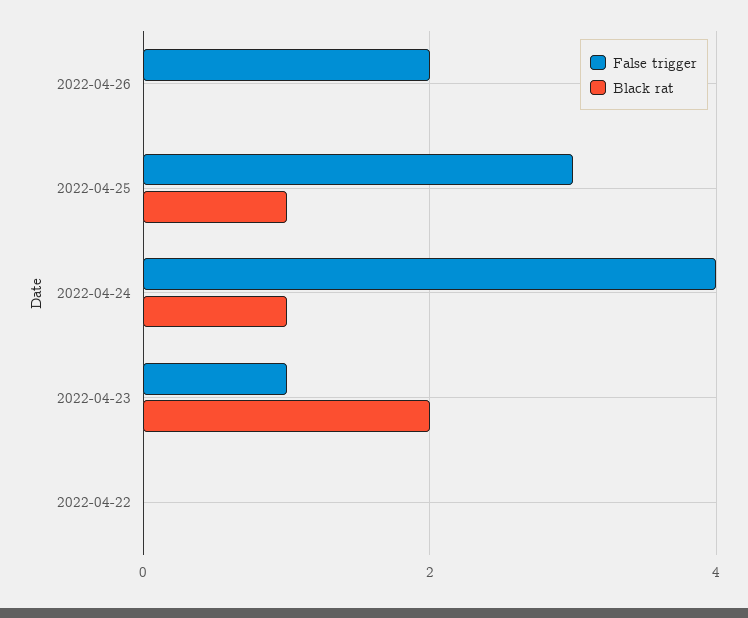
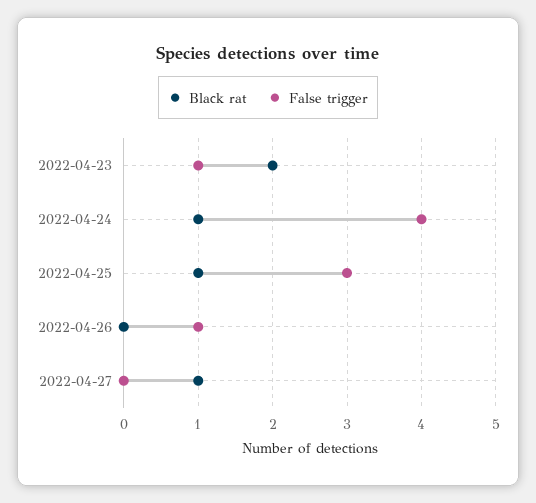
False trigger, 2022-04-26: 2 -> 1
False trigger, 2022-04-22: 0 -> none
Black rat, 2022-04-22: 0 -> none
Black rat, 2022-04-27: none -> 1
False trigger, 2022-04-27: none -> 0

